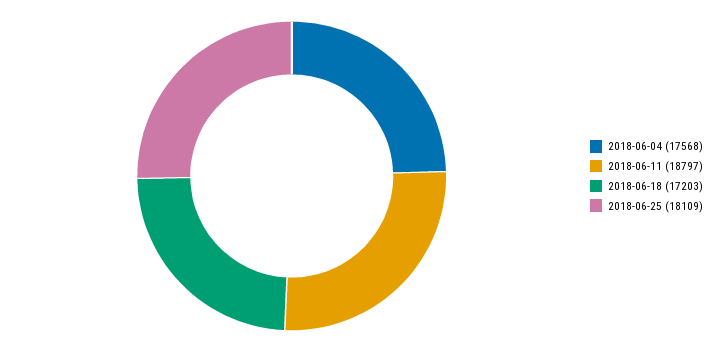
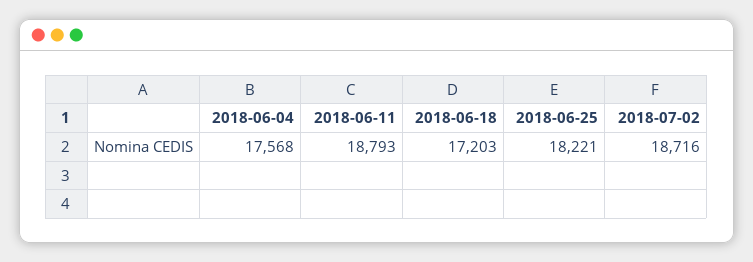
2018-06-11: 18797 -> 18793
2018-06-25: 18109 -> 18221
2018-07-02: none -> 18716

